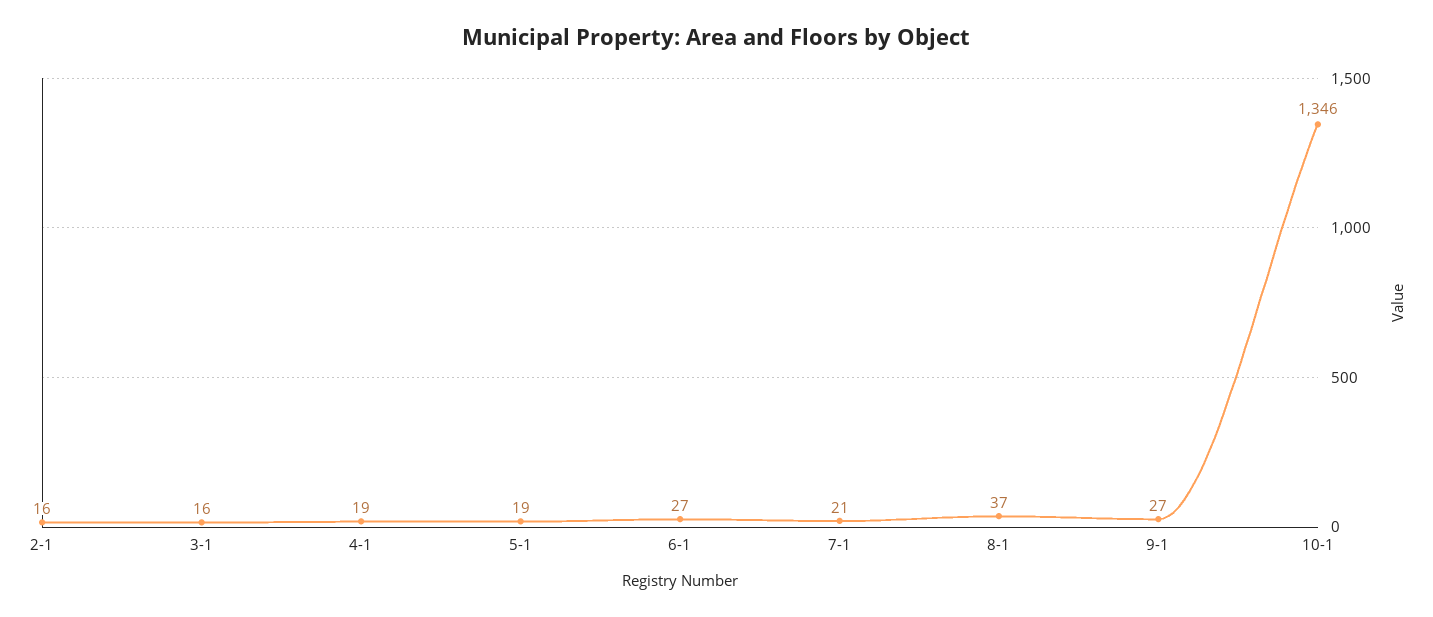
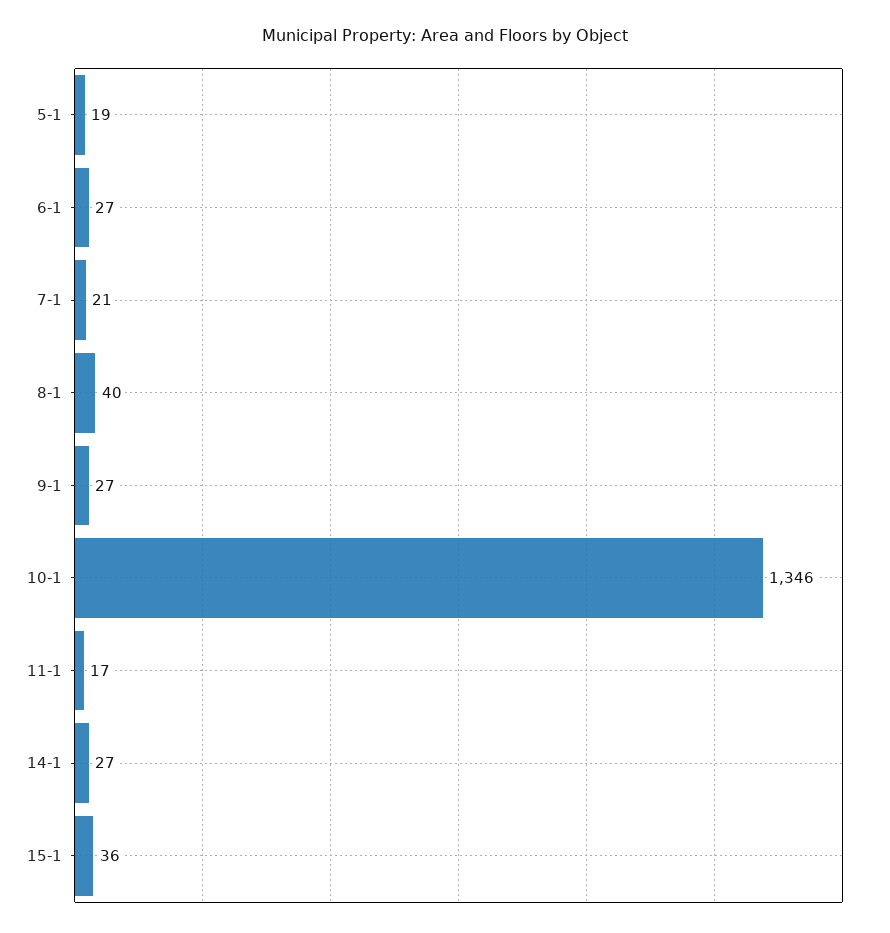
2-1: 16 -> none
3-1: 16 -> none
4-1: 19 -> none
8-1: 37 -> 40
11-1: none -> 17
14-1: none -> 27
15-1: none -> 36

